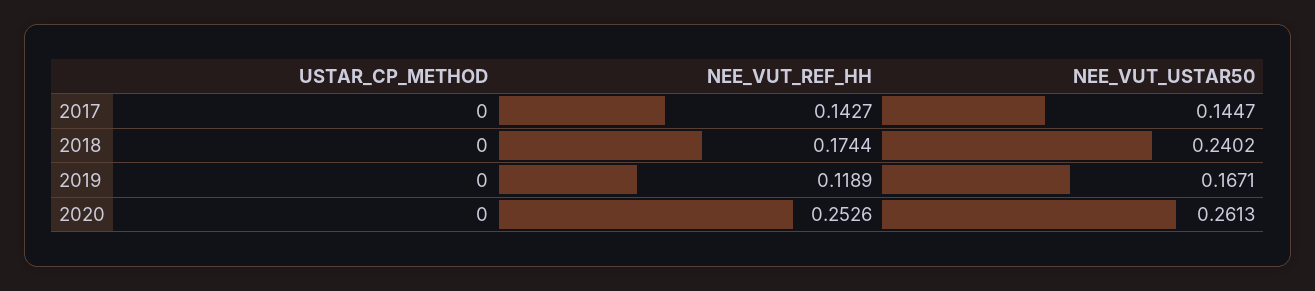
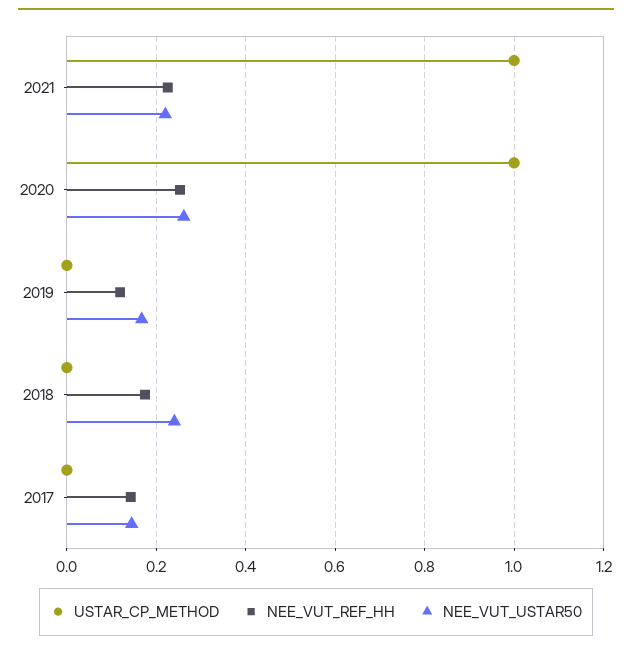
USTAR_CP_METHOD, 2020: 0 -> 1
USTAR_CP_METHOD, 2021: none -> 1
NEE_VUT_REF_HH, 2021: none -> 0.22
NEE_VUT_USTAR50, 2021: none -> 0.22

